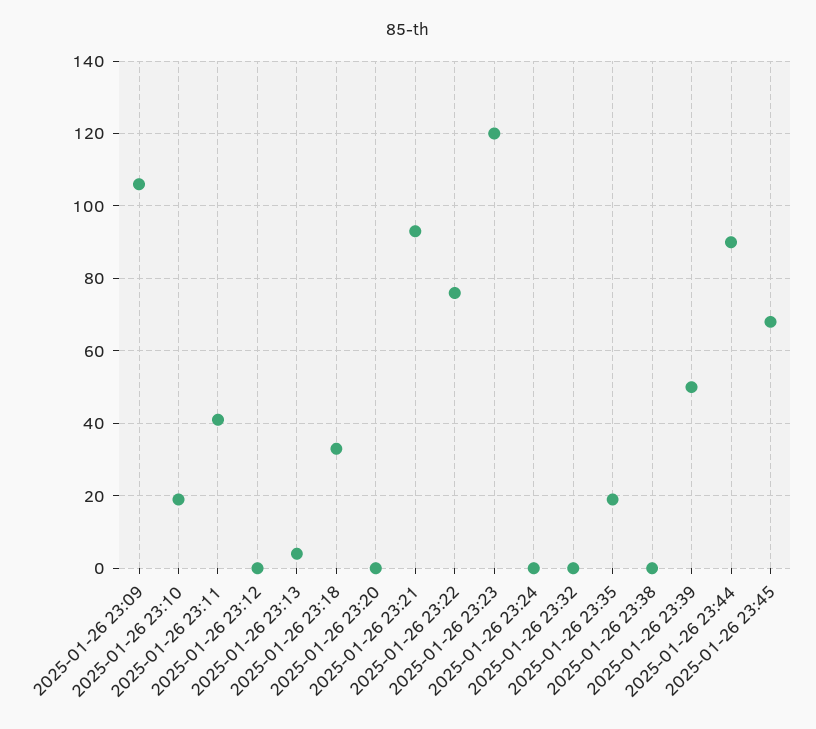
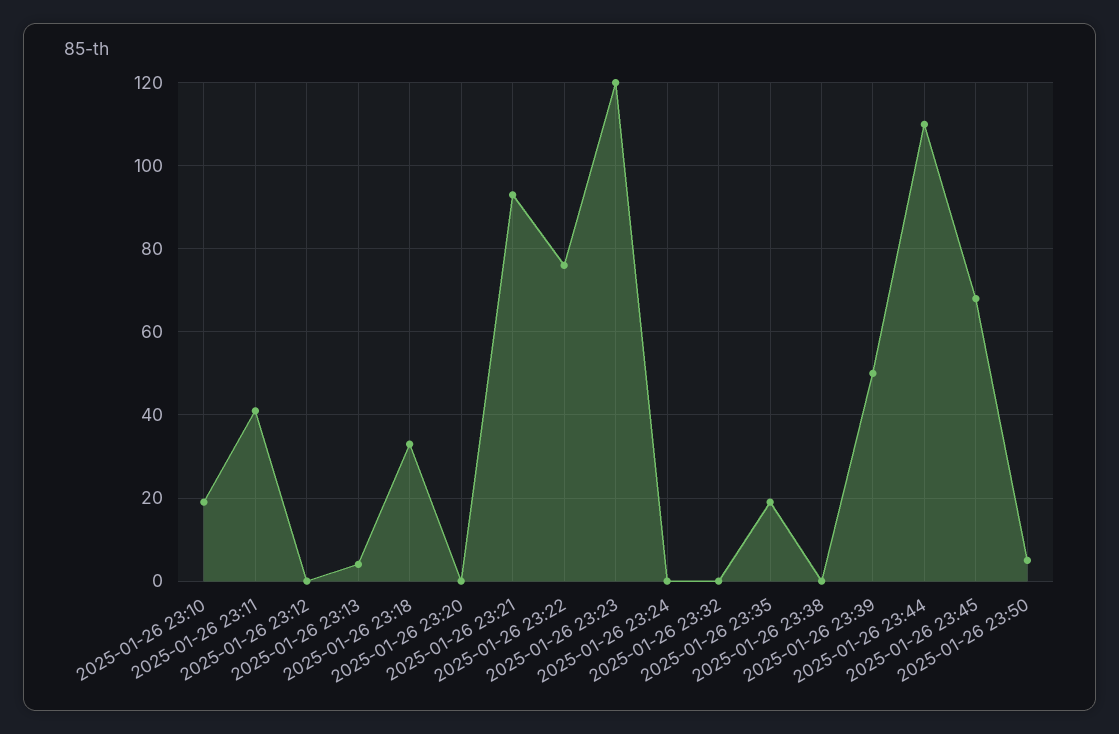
2025-01-26 23:09: 105 -> none
2025-01-26 23:44: 90 -> 110
2025-01-26 23:50: none -> 5

